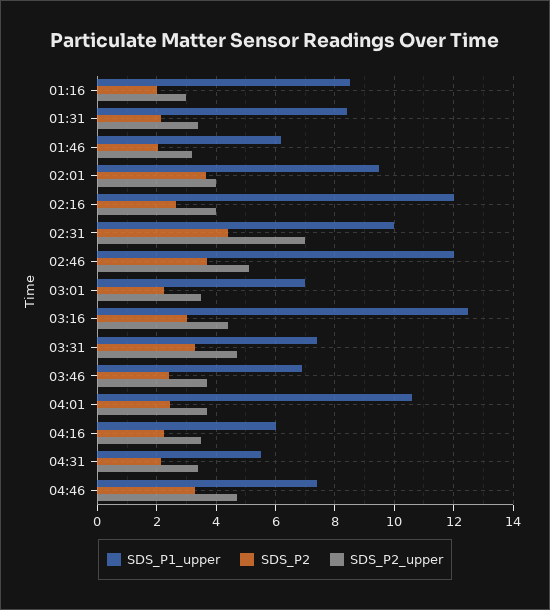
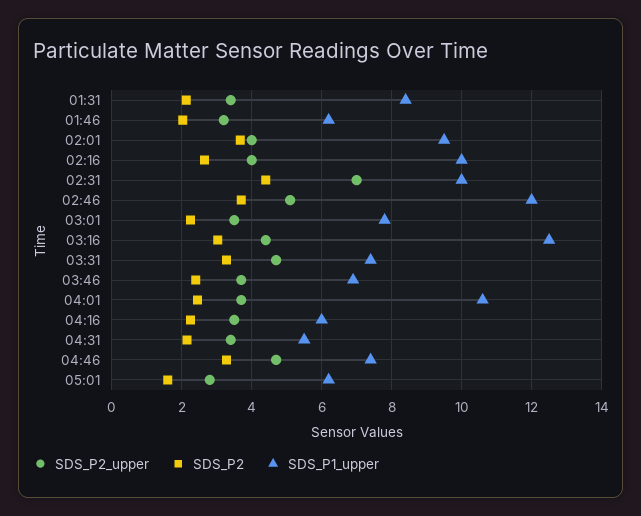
SDS_P1_upper, 01:16: 8.5 -> none
SDS_P2, 01:16: 2 -> none
SDS_P2_upper, 01:16: 3 -> none
SDS_P1_upper, 02:16: 12 -> 10
SDS_P1_upper, 03:01: 7 -> 7.8
SDS_P2_upper, 05:01: none -> 2.8
SDS_P2, 05:01: none -> 1.6
SDS_P1_upper, 05:01: none -> 6.2

